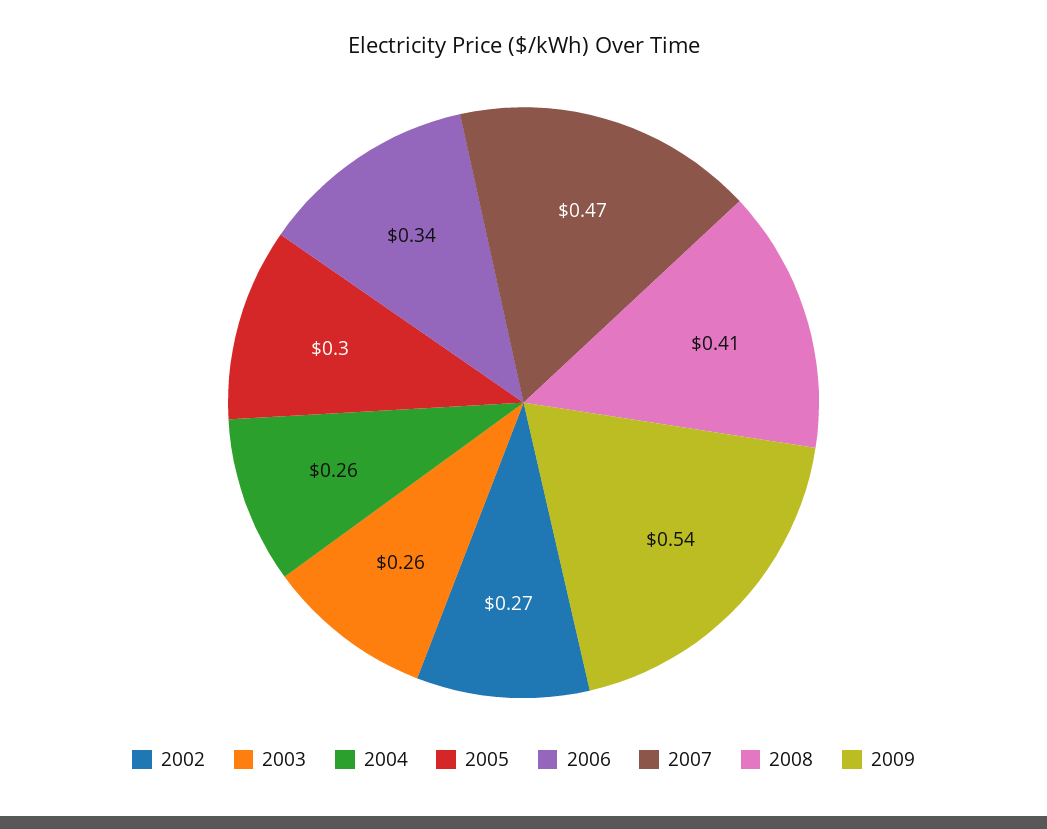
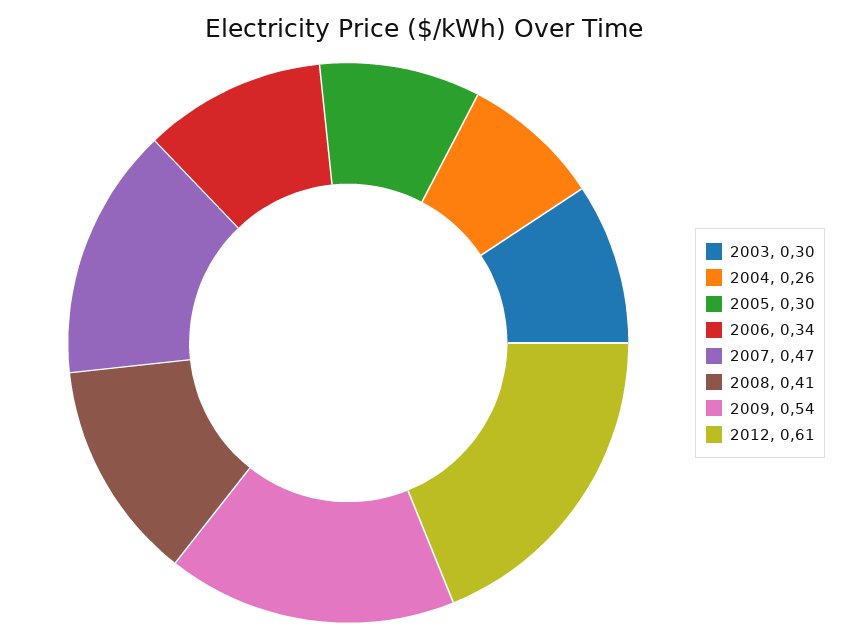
2002: 0.27 -> none
2003: 0.26 -> 0.3
2012: none -> 0.61

